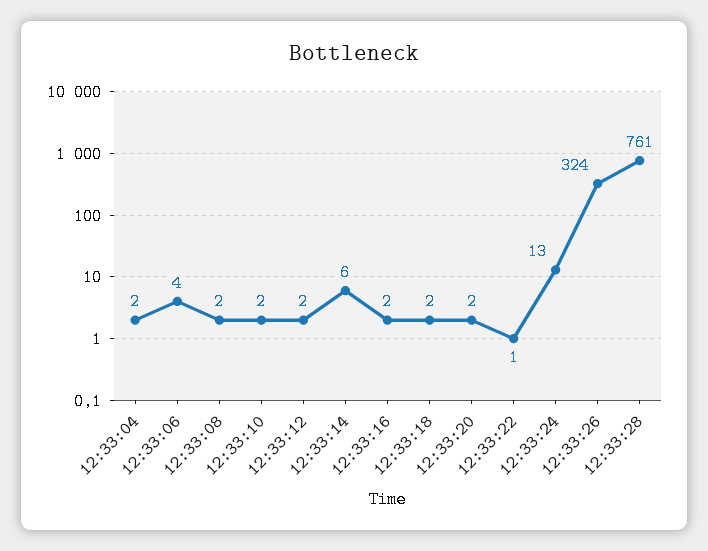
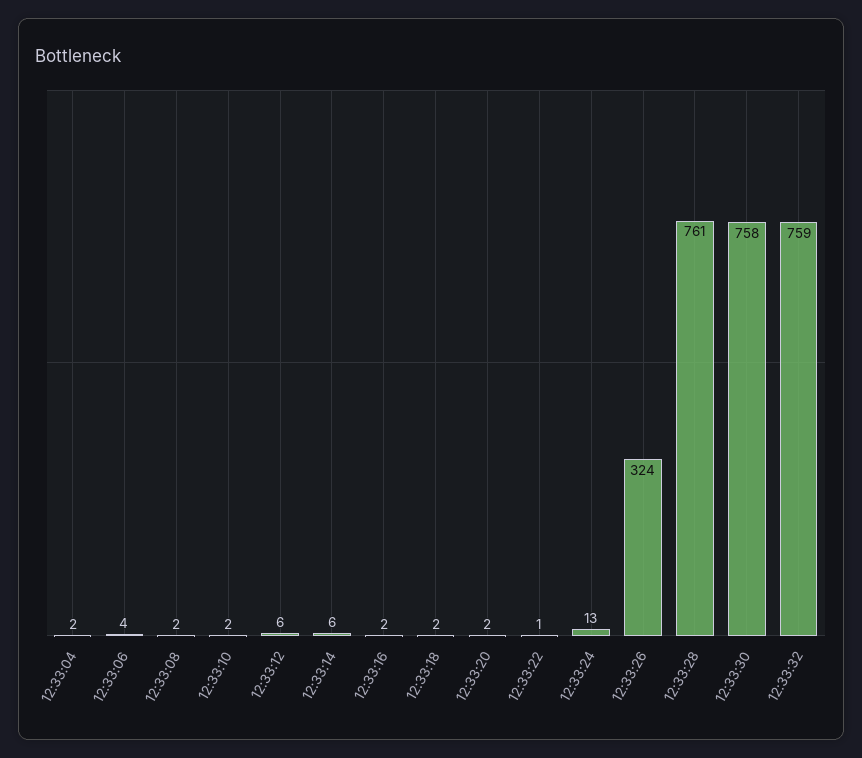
12:33:12: 2 -> 6
12:33:30: none -> 758
12:33:32: none -> 759

